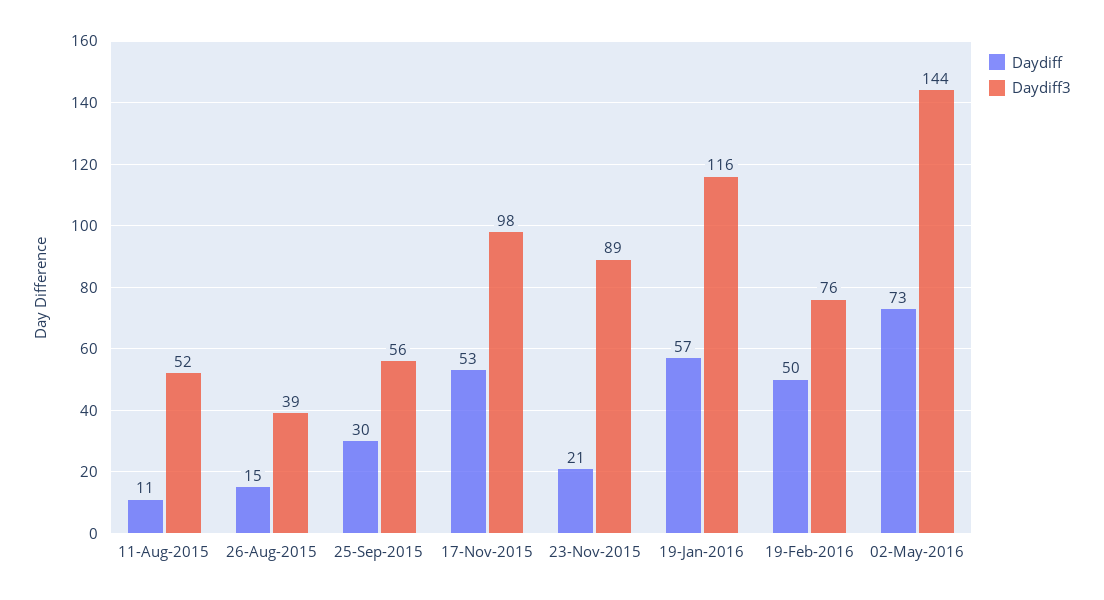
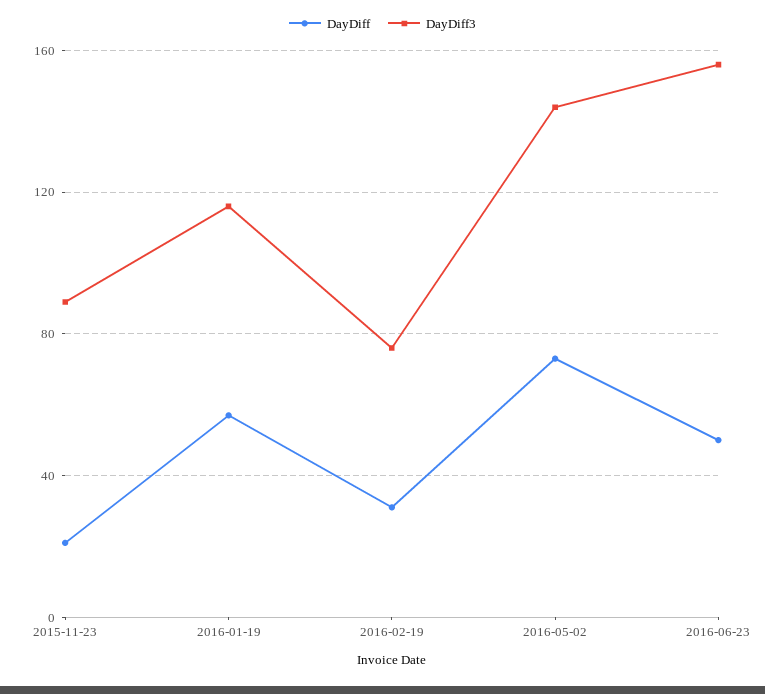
Daydiff, 11-Aug-2015: 11 -> none
Daydiff3, 11-Aug-2015: 52 -> none
Daydiff, 26-Aug-2015: 15 -> none
Daydiff3, 26-Aug-2015: 39 -> none
Daydiff, 25-Sep-2015: 30 -> none
Daydiff3, 25-Sep-2015: 56 -> none
Daydiff, 17-Nov-2015: 53 -> none
Daydiff3, 17-Nov-2015: 98 -> none
Daydiff, 19-Feb-2016: 50 -> 30
Daydiff, 2016-06-23: none -> 50
Daydiff3, 2016-06-23: none -> 155

